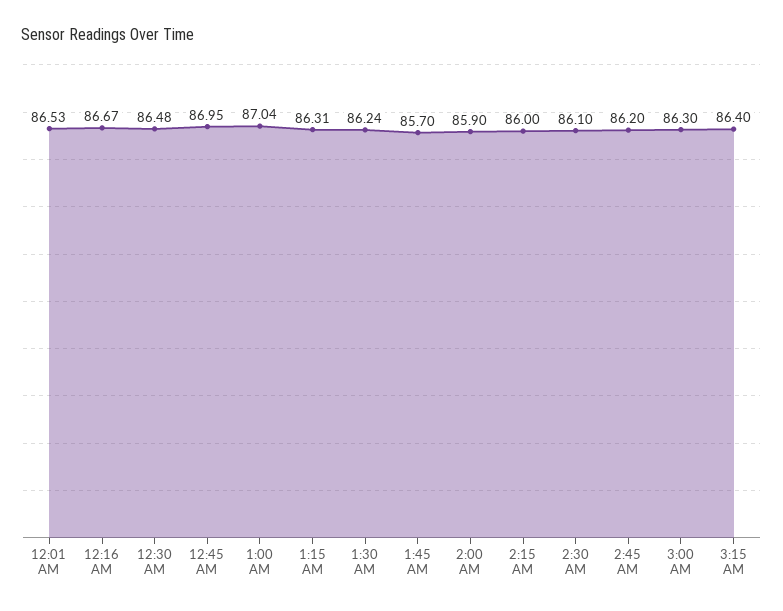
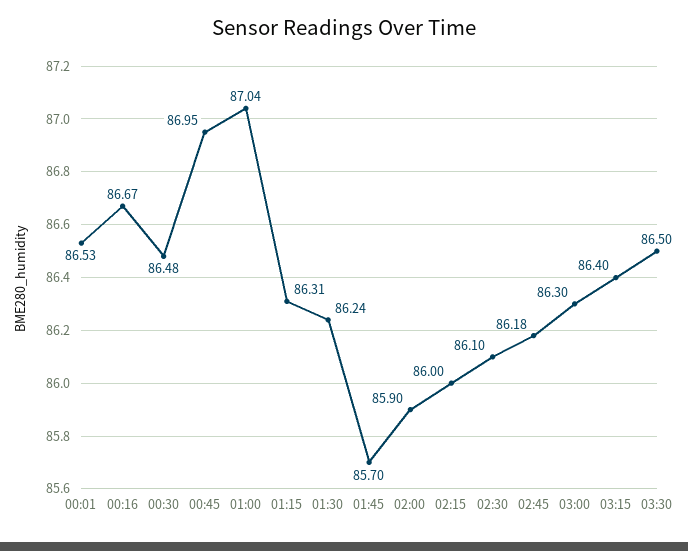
2:45 AM: 86.2 -> 86.18
03:30: none -> 86.5

